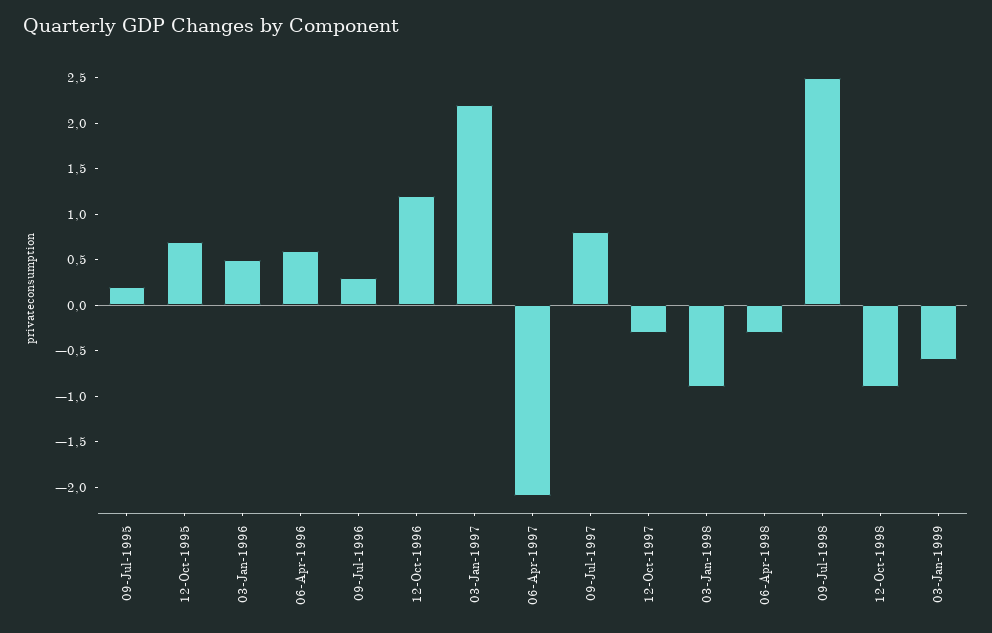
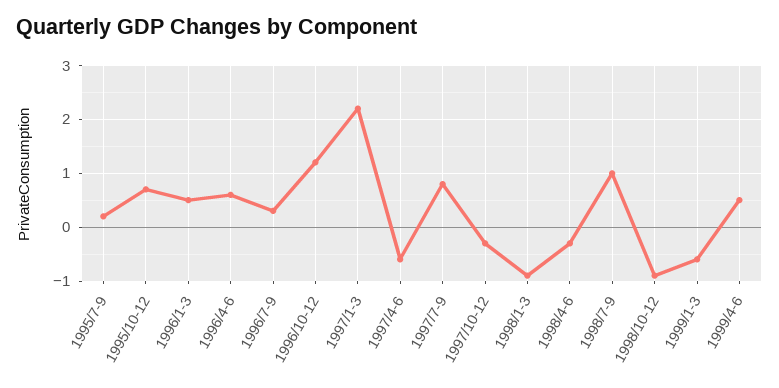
06-Apr-1997: -2.1 -> -0.5
09-Jul-1998: 2.5 -> 1
1999/4-6: none -> 0.5

